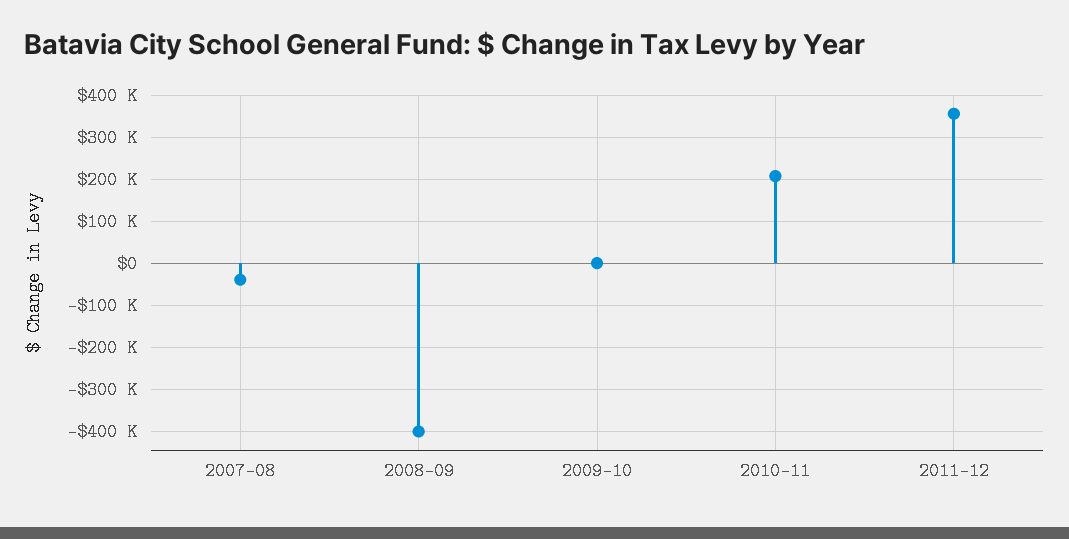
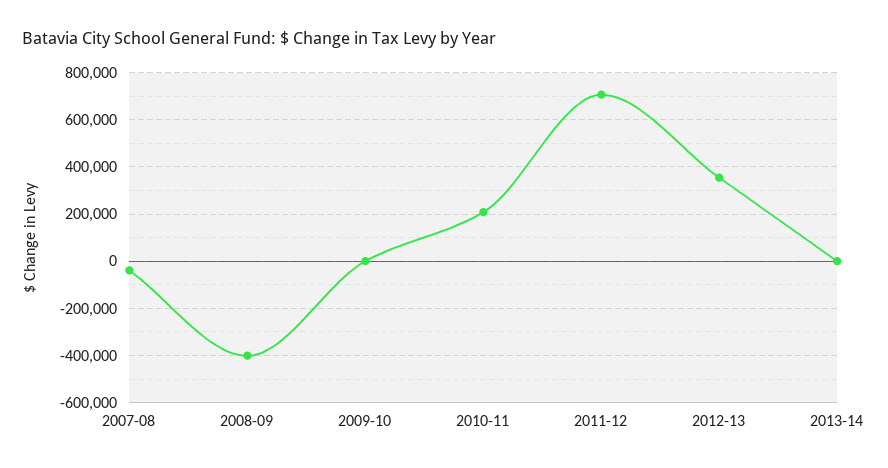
2011-12: 360000 -> 700000
2012-13: none -> 350000
2013-14: none -> 0

